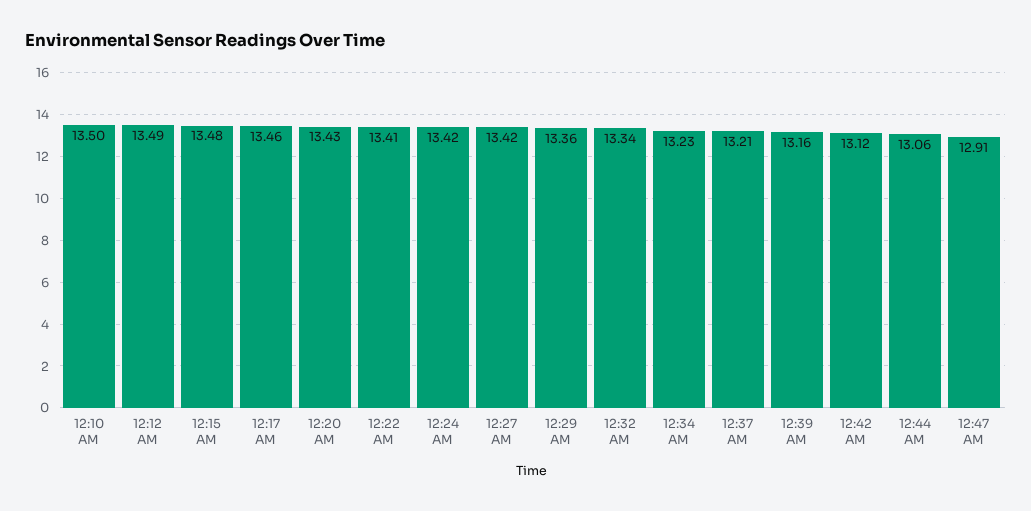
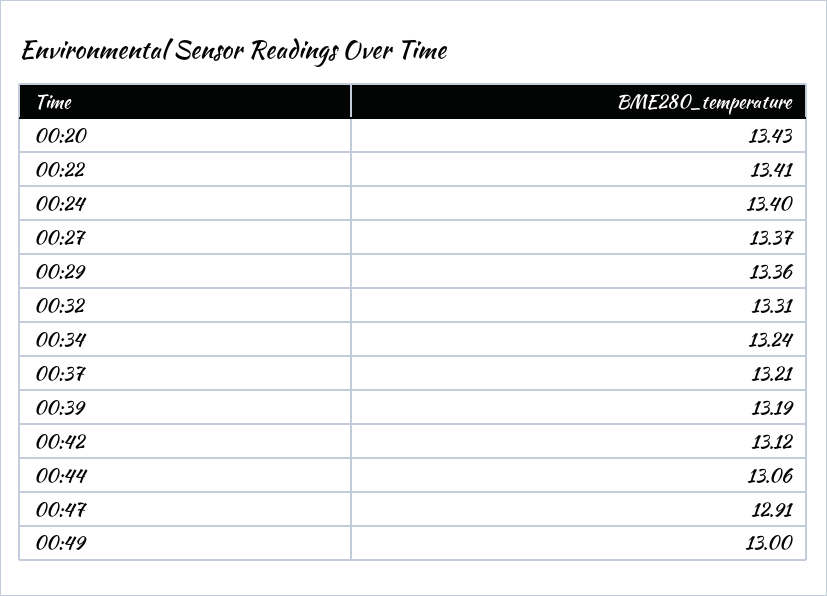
12:10 AM: 13.5 -> none
12:12 AM: 13.49 -> none
12:15 AM: 13.48 -> none
12:17 AM: 13.46 -> none
12:24 AM: 13.42 -> 13.4
12:27 AM: 13.42 -> 13.37
12:32 AM: 13.34 -> 13.31
12:34 AM: 13.23 -> 13.24
12:39 AM: 13.16 -> 13.19
00:49: none -> 13

